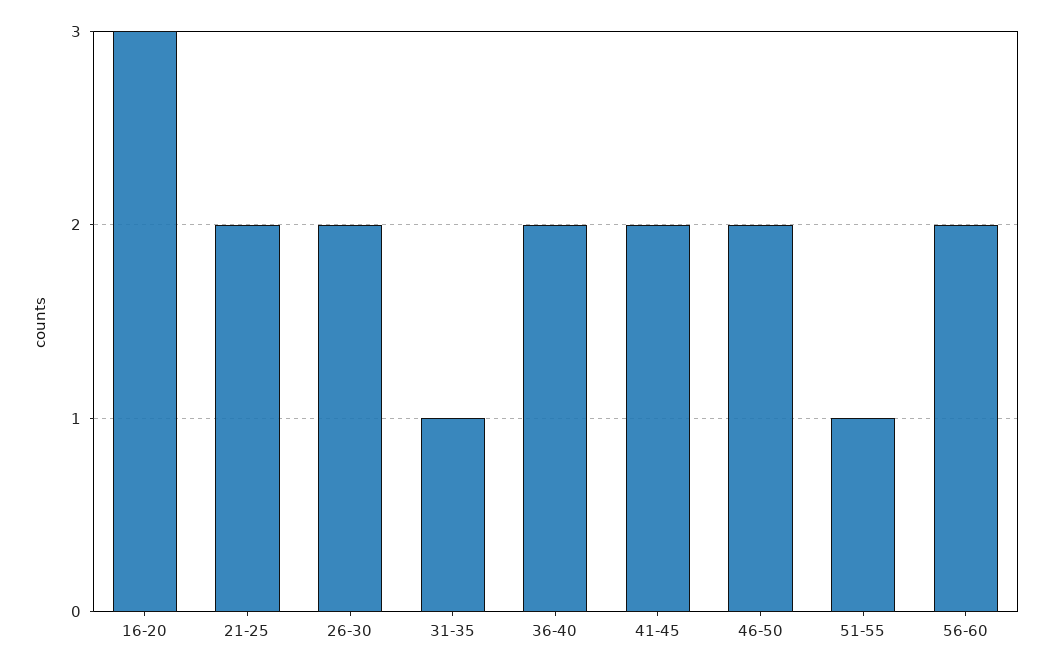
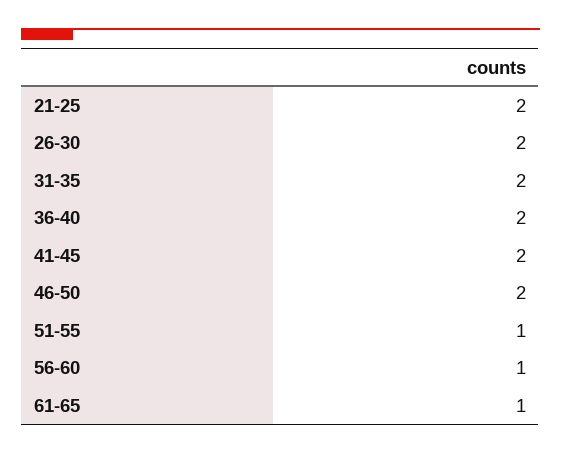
16-20: 3 -> none
31-35: 1 -> 2
56-60: 2 -> 1
61-65: none -> 1

